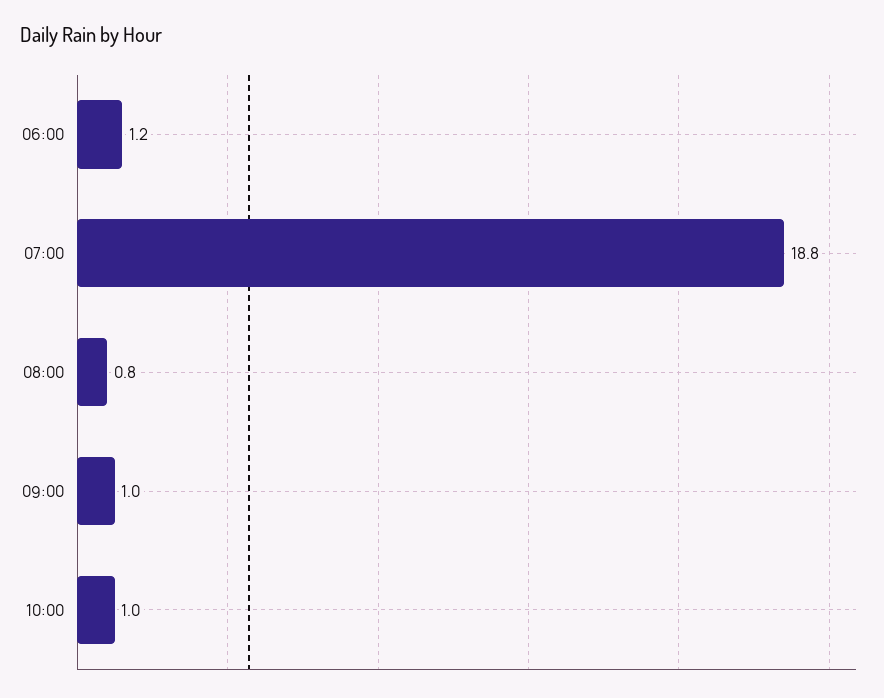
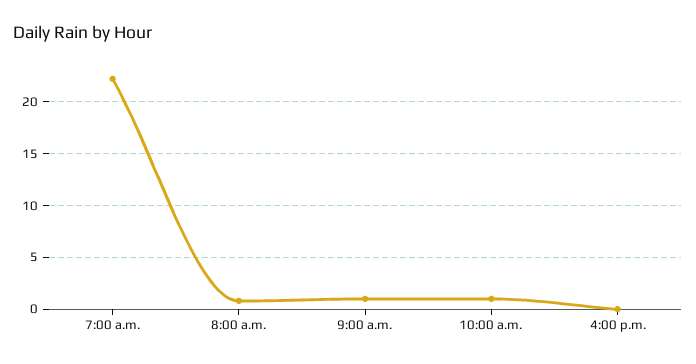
06:00: 1.2 -> none
07:00: 18.8 -> 22
4:00 p.m.: none -> 0

